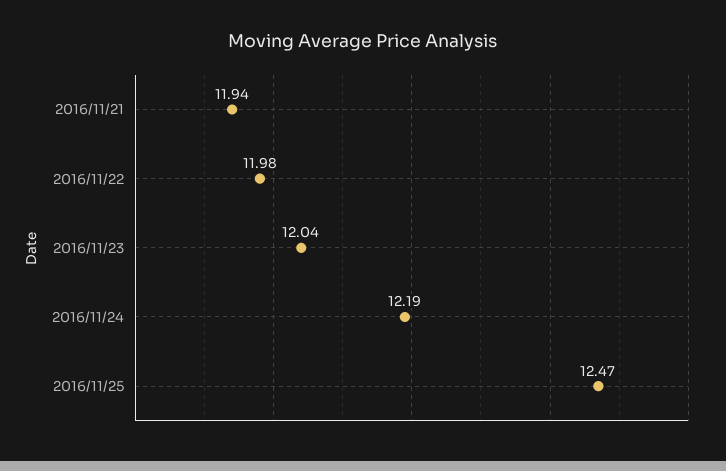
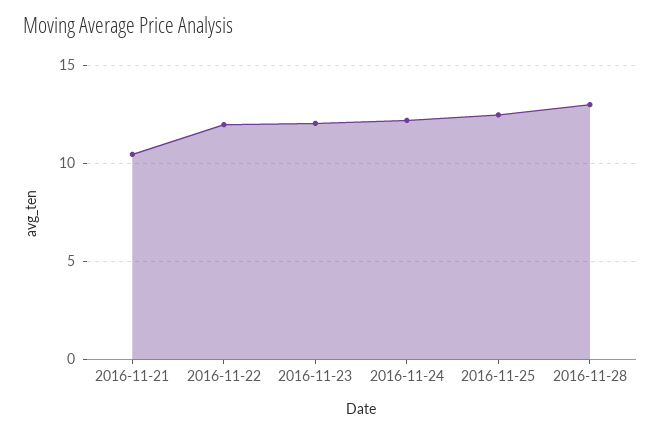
2016/11/21: 11.94 -> 10.5
2016-11-28: none -> 13

